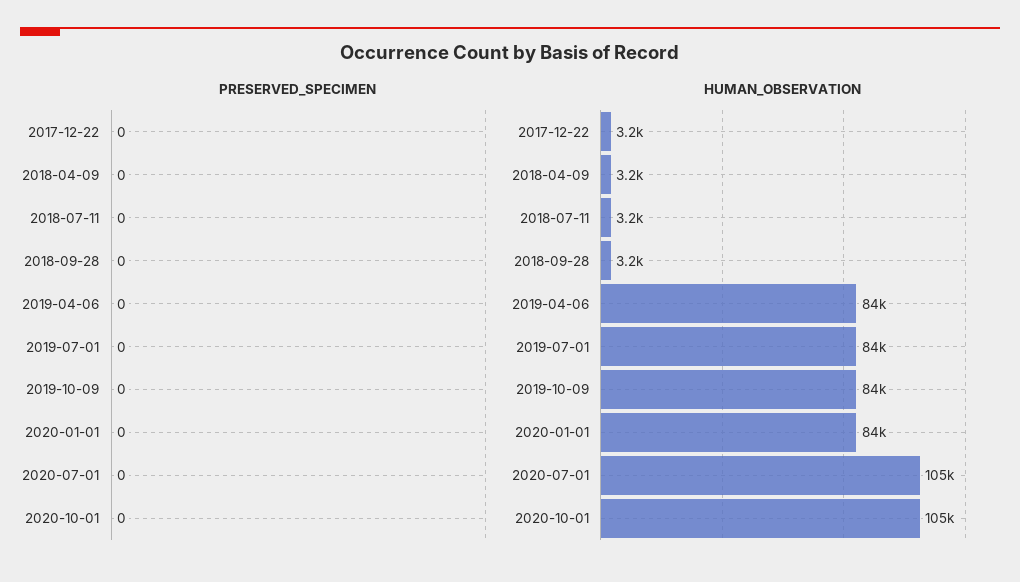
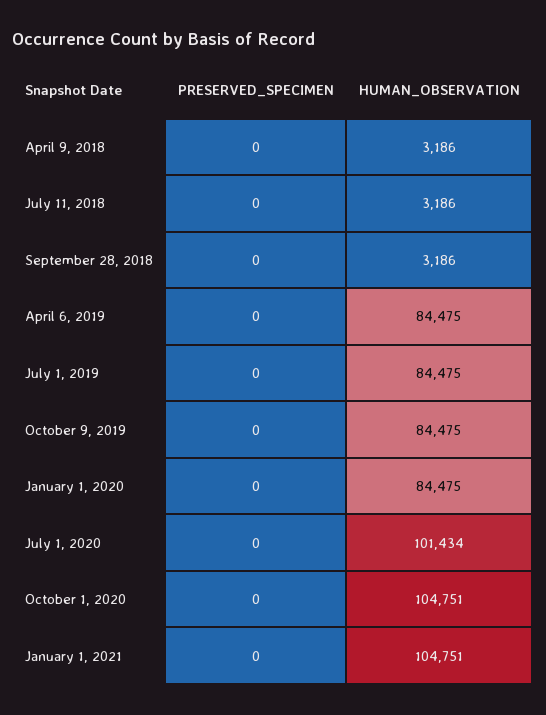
PRESERVED_SPECIMEN, 2017-12-22: 0 -> none
HUMAN_OBSERVATION, 2017-12-22: 3200 -> none
HUMAN_OBSERVATION, 2020-07-01: 105000 -> 101434
PRESERVED_SPECIMEN, January 1, 2021: none -> 0
HUMAN_OBSERVATION, January 1, 2021: none -> 104751

